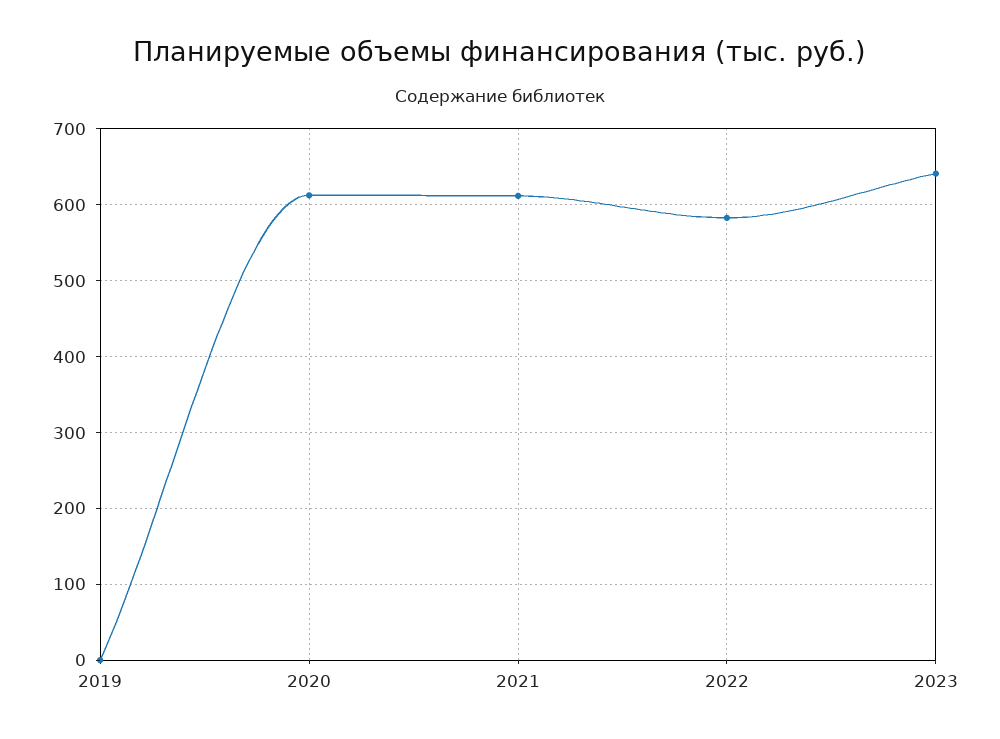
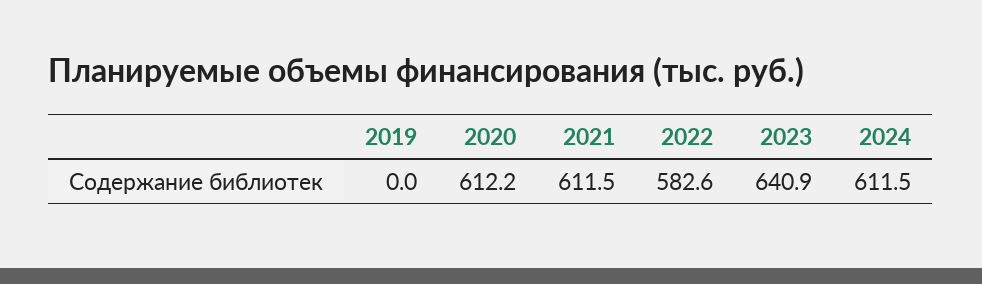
2024: none -> 611.5

